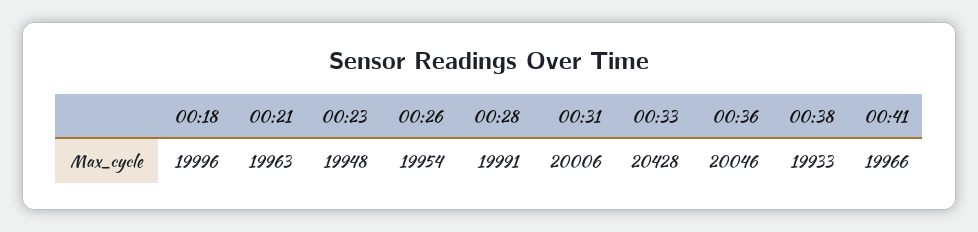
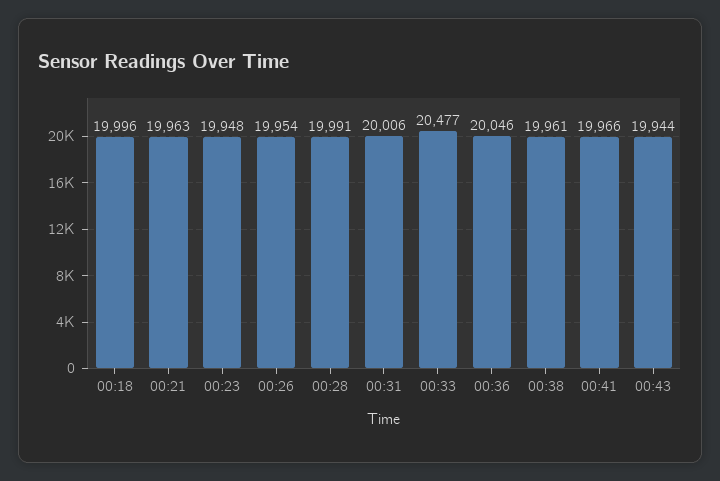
00:33: 20428 -> 20477
00:38: 19933 -> 19961
00:43: none -> 19944

